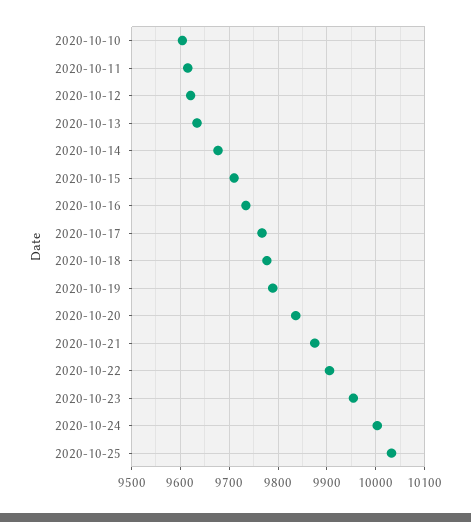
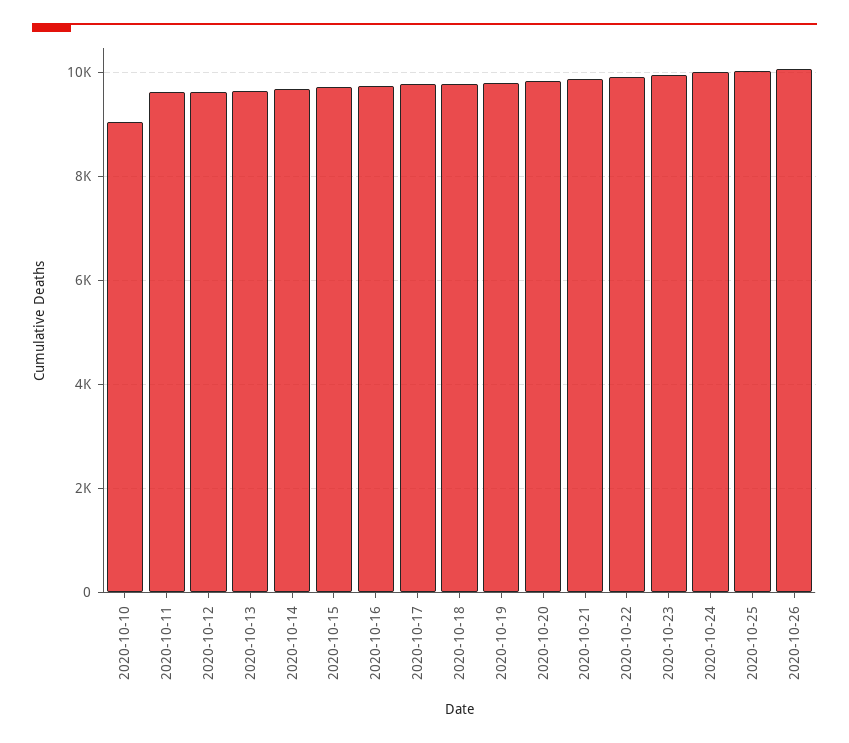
2020-10-10: 9600 -> 9000
2020-10-26: none -> 10000

